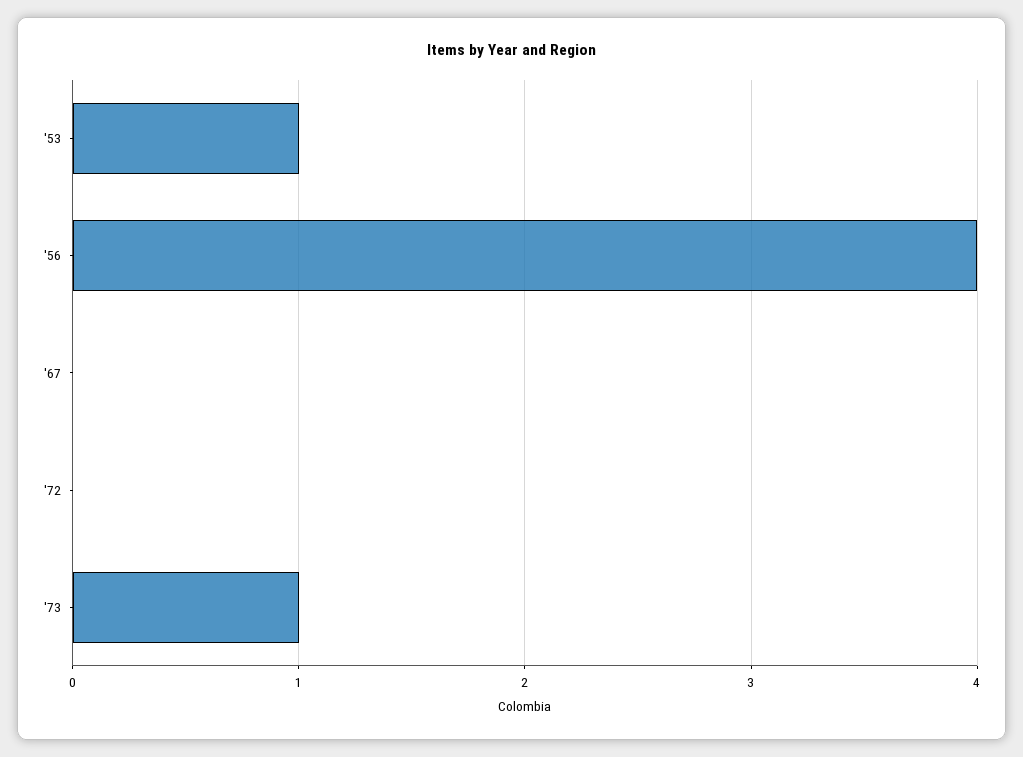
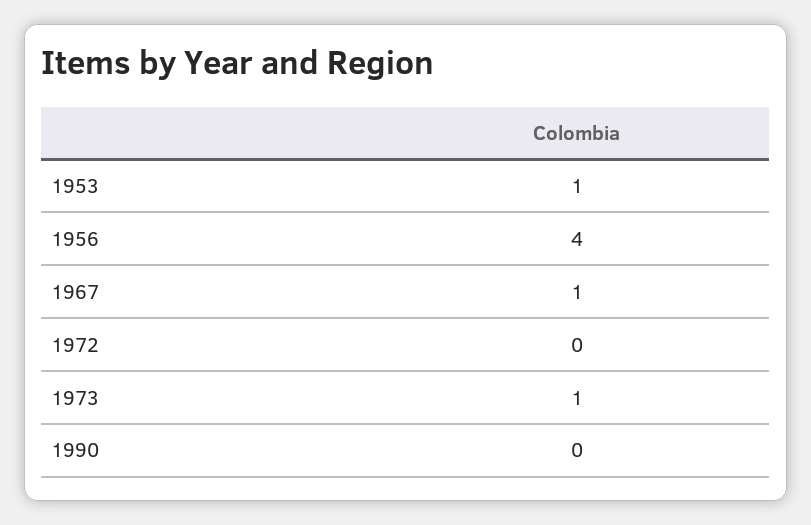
'67: 0 -> 1
1990: none -> 0

